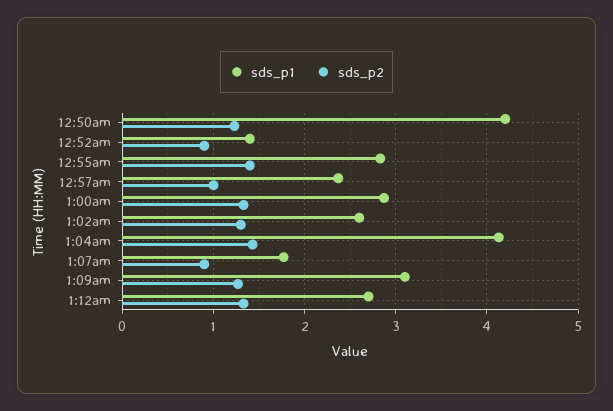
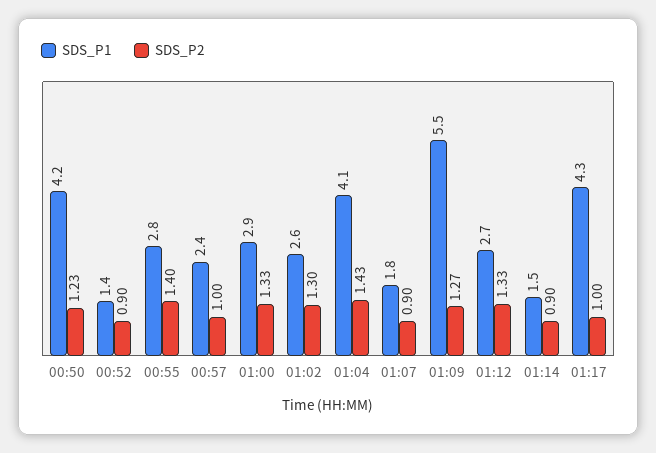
sds_p1, 1:09am: 3.1 -> 5.5
sds_p1, 01:14: none -> 1.5
sds_p2, 01:14: none -> 0.9
sds_p1, 01:17: none -> 4.3
sds_p2, 01:17: none -> 1

